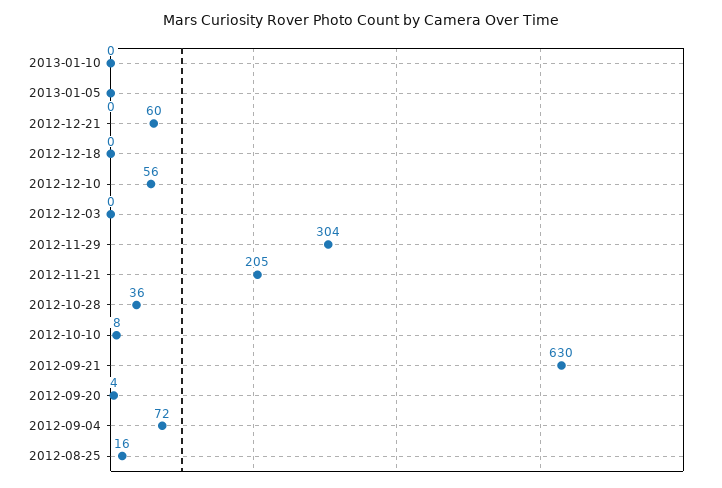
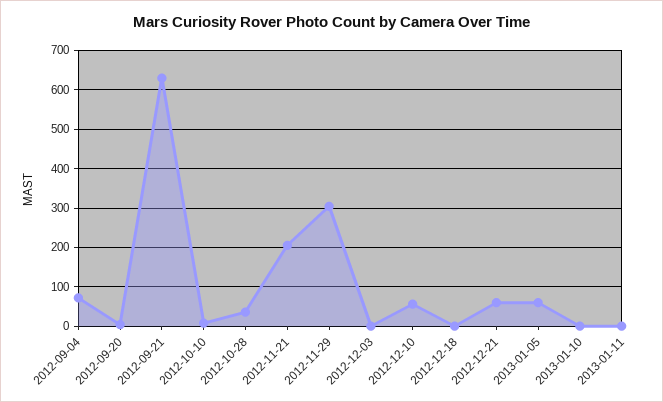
2013-01-05: 0 -> 60
2012-08-25: 16 -> none
2013-01-11: none -> 0

